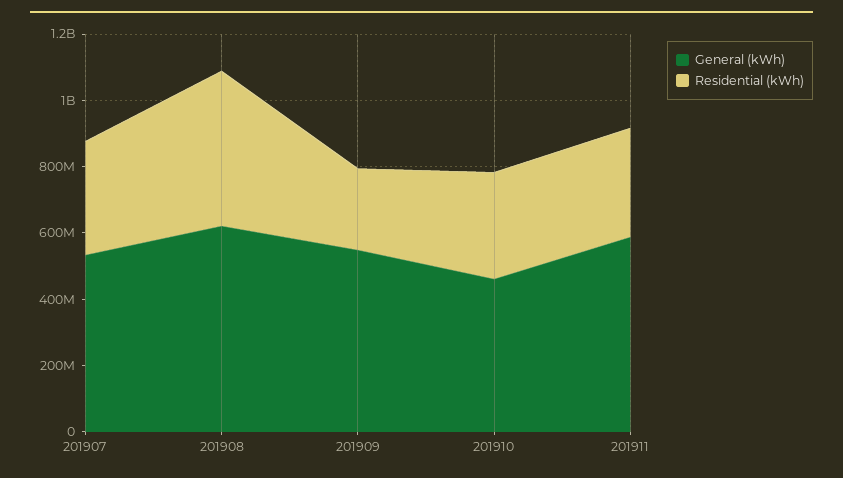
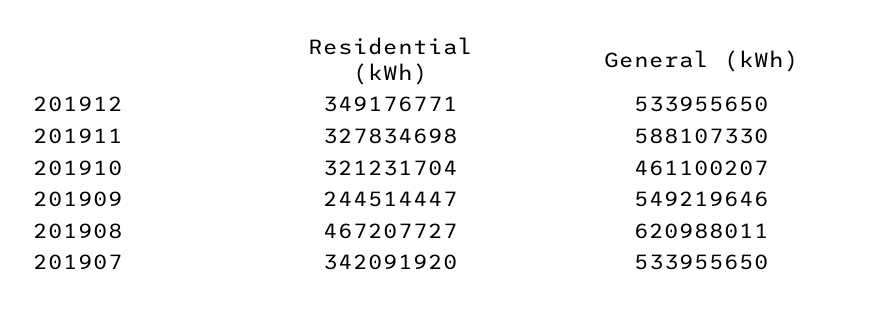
Residential (kWh), 201912: none -> 349176771
General (kWh), 201912: none -> 533955650

